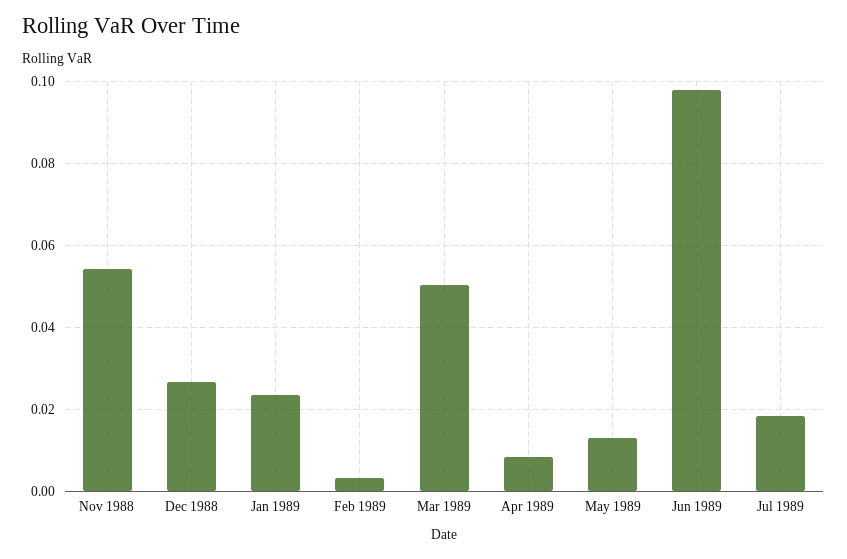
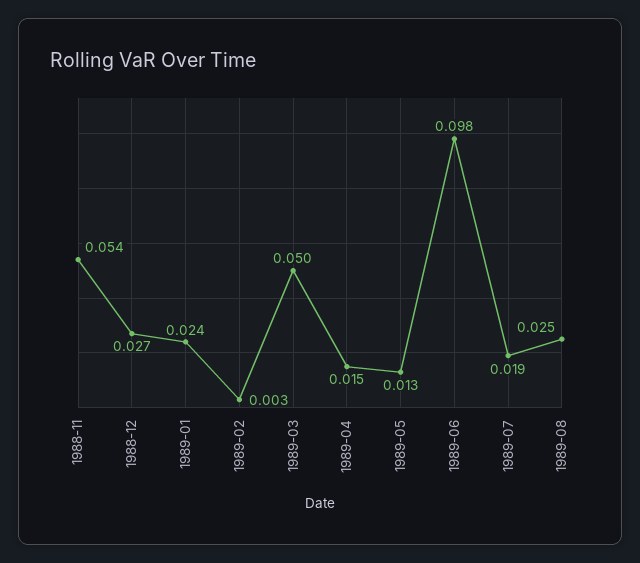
Apr 1989: 0.008 -> 0.015
1989-08: none -> 0.025

